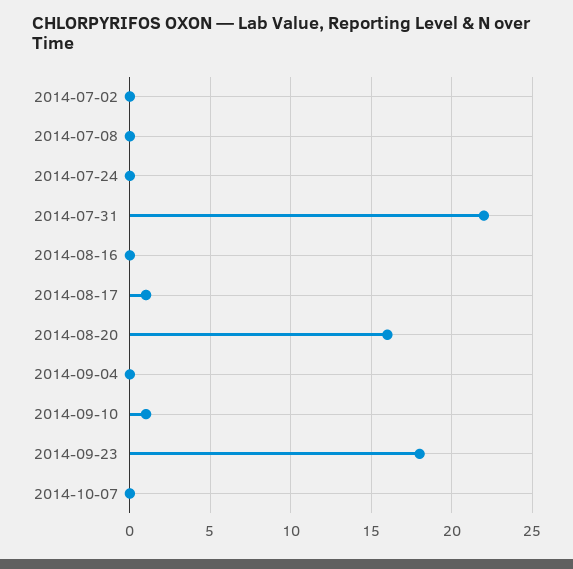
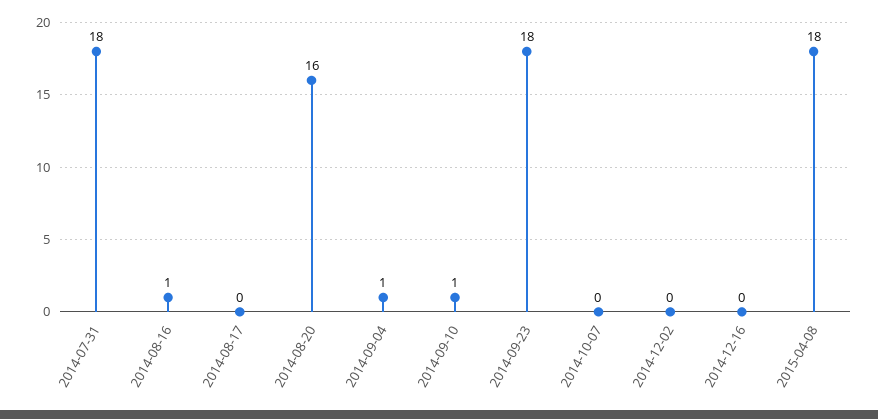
2014-07-02: 0 -> none
2014-07-08: 0 -> none
2014-07-24: 0 -> none
2014-07-31: 22 -> 18
2014-08-16: 0 -> 1
2014-08-17: 1 -> 0
2014-09-04: 0 -> 1
2014-12-02: none -> 0
2014-12-16: none -> 0
2015-04-08: none -> 18

